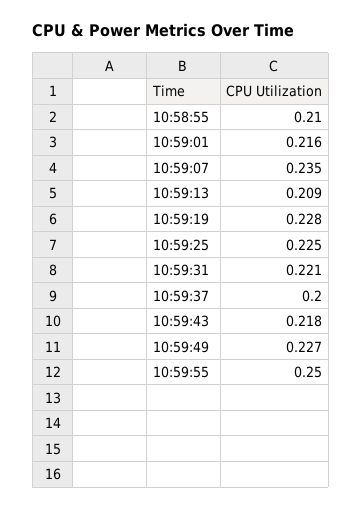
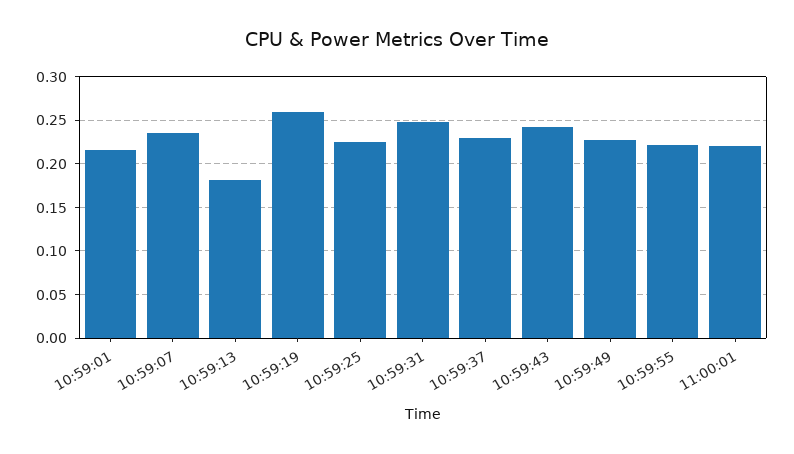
10:58:55: 0.21 -> none
10:59:13: 0.209 -> 0.18
10:59:19: 0.228 -> 0.26
10:59:31: 0.221 -> 0.25
10:59:37: 0.2 -> 0.23
10:59:43: 0.218 -> 0.24
10:59:55: 0.25 -> 0.22
11:00:01: none -> 0.22

